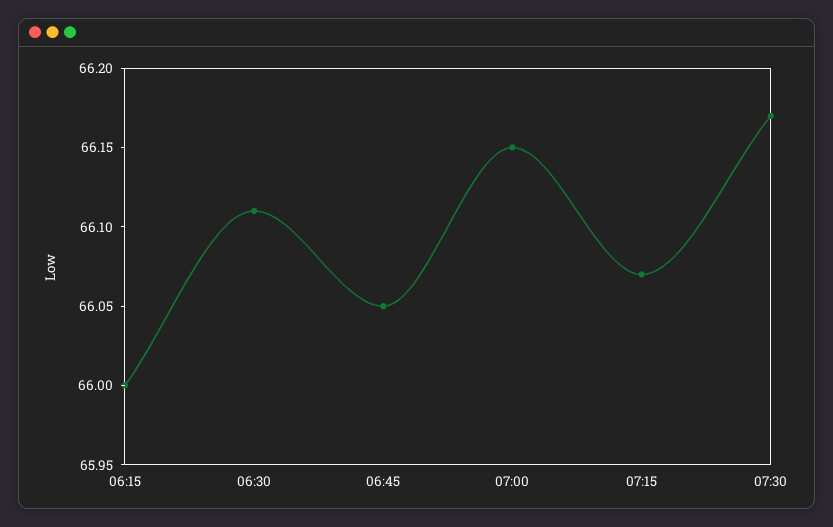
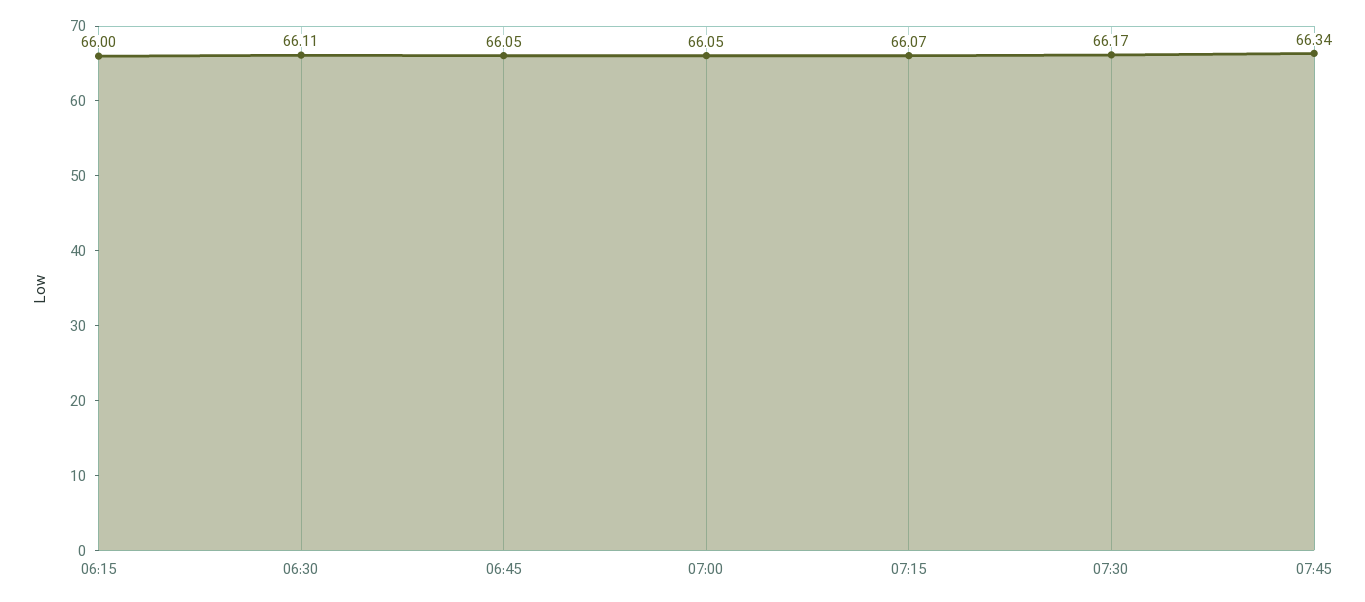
07:00: 66.15 -> 66.05
07:45: none -> 66.34

